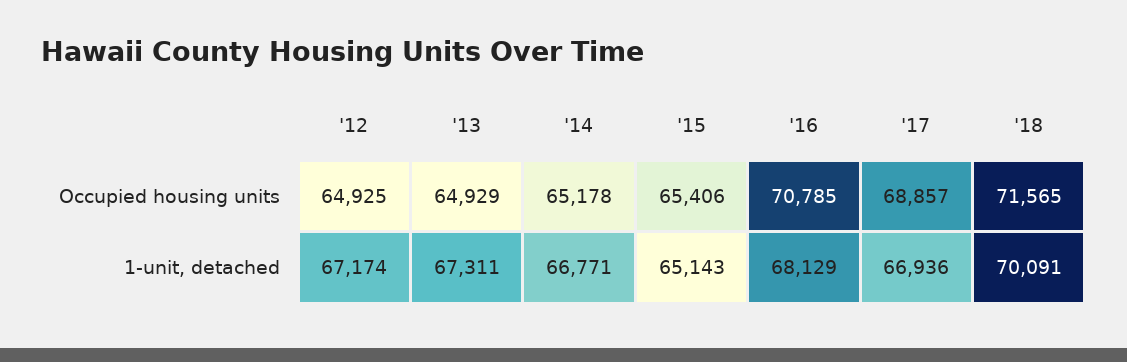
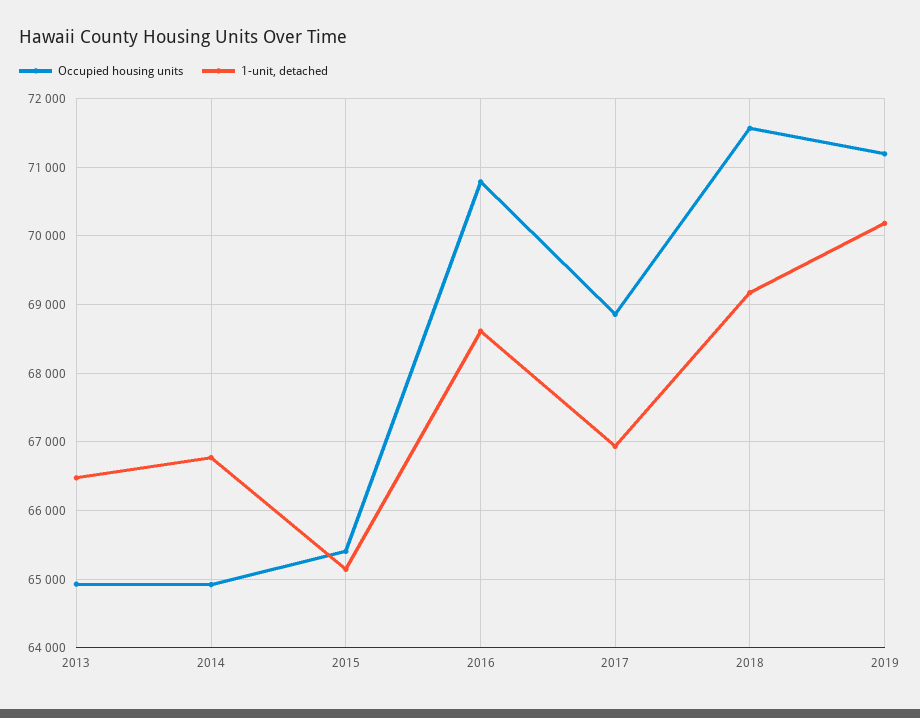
Occupied housing units, '12: 64925 -> none
Occupied housing units, '14: 65178 -> 64900
1-unit, detached, '12: 67174 -> none
1-unit, detached, '13: 67311 -> 66500
1-unit, detached, '16: 68129 -> 68600
1-unit, detached, '18: 70091 -> 69200
Occupied housing units, 2019: none -> 71200
1-unit, detached, 2019: none -> 70200

